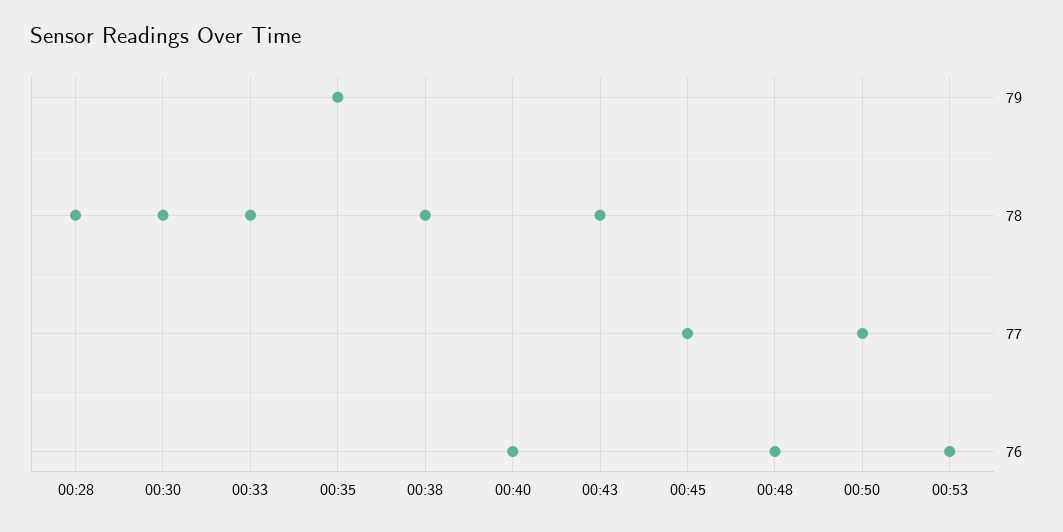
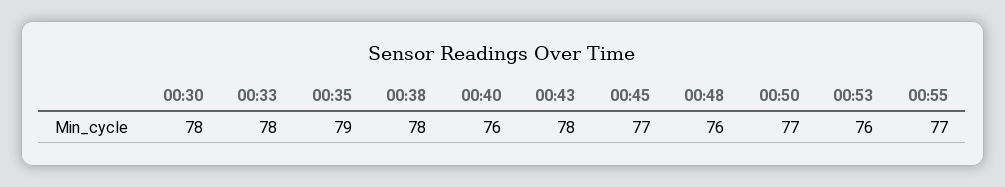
00:28: 78 -> none
00:55: none -> 77

